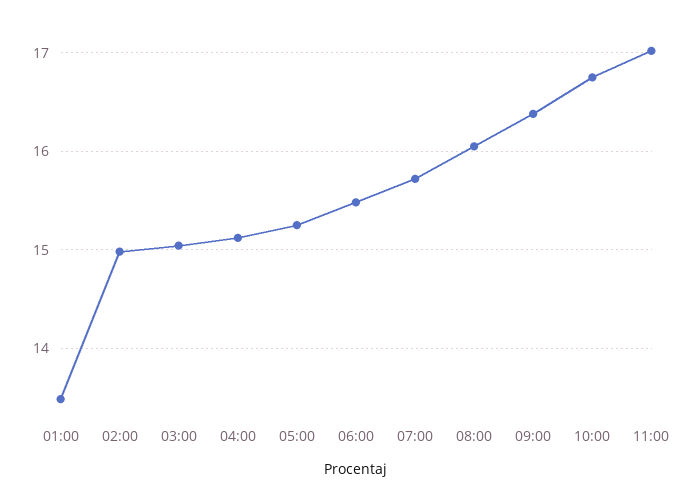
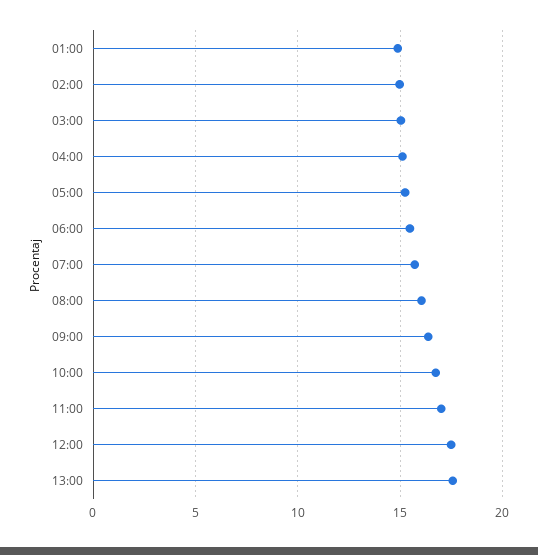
01:00: 13.5 -> 15
12:00: none -> 17.5
13:00: none -> 17.5

